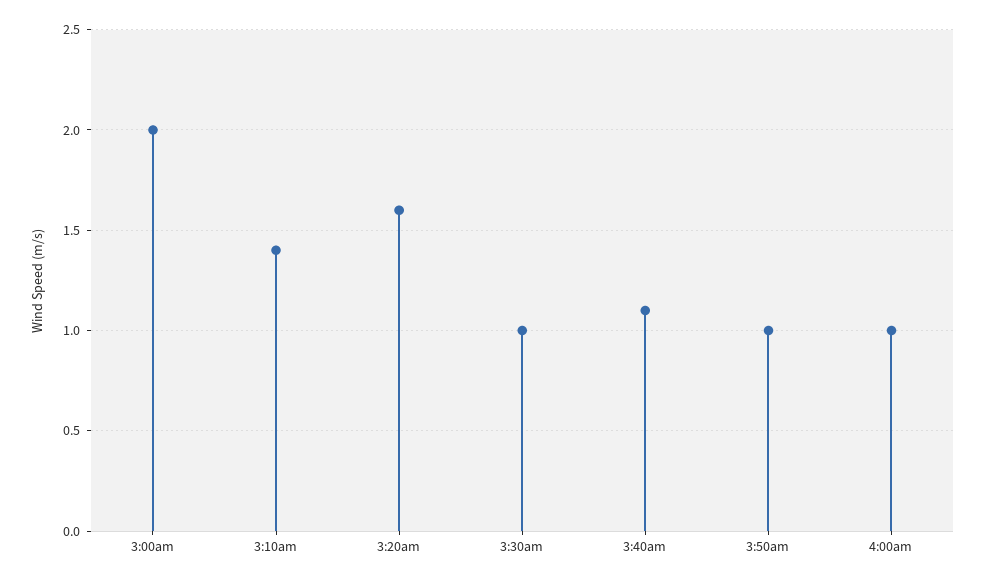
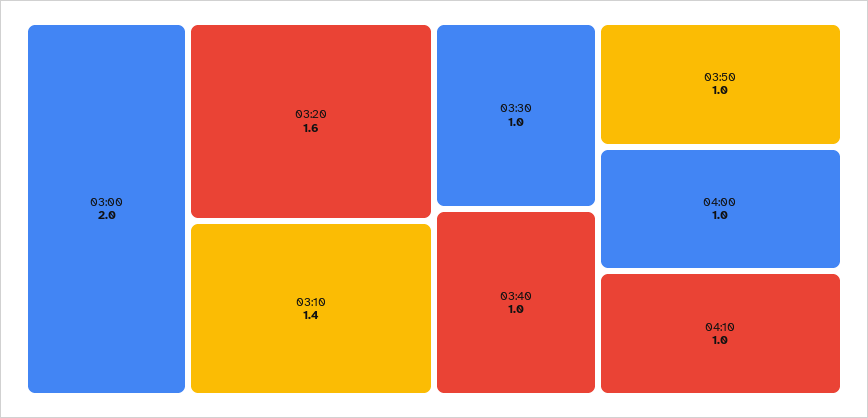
3:40am: 1.1 -> 1
04:10: none -> 1

